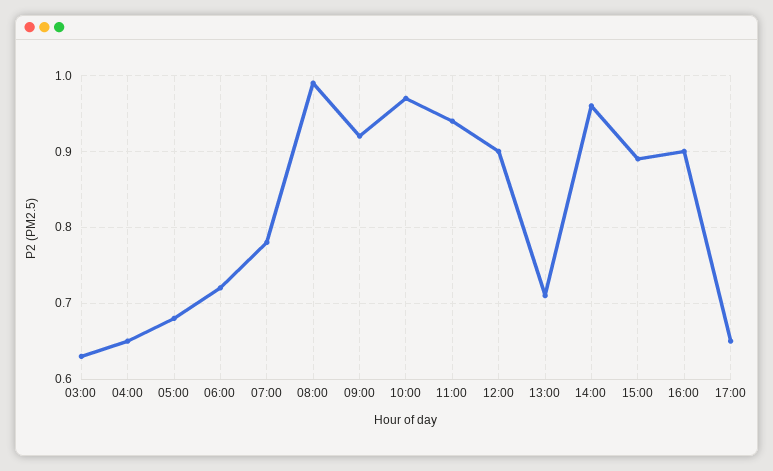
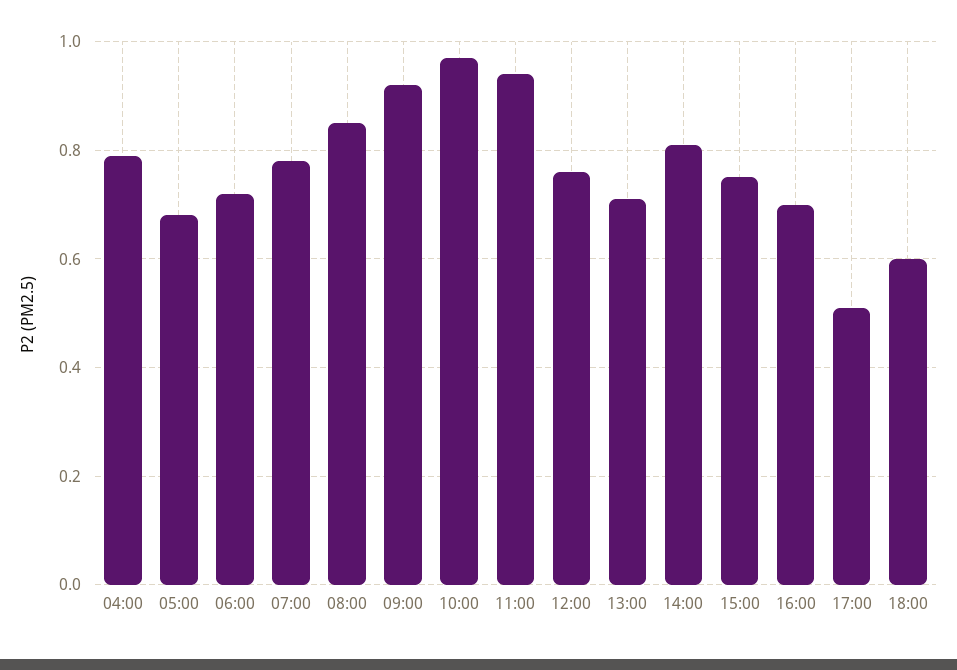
03:00: 0.63 -> none
04:00: 0.65 -> 0.8
08:00: 0.99 -> 0.85
12:00: 0.9 -> 0.75
14:00: 0.96 -> 0.8
15:00: 0.89 -> 0.75
16:00: 0.9 -> 0.7
17:00: 0.65 -> 0.5
18:00: none -> 0.6

